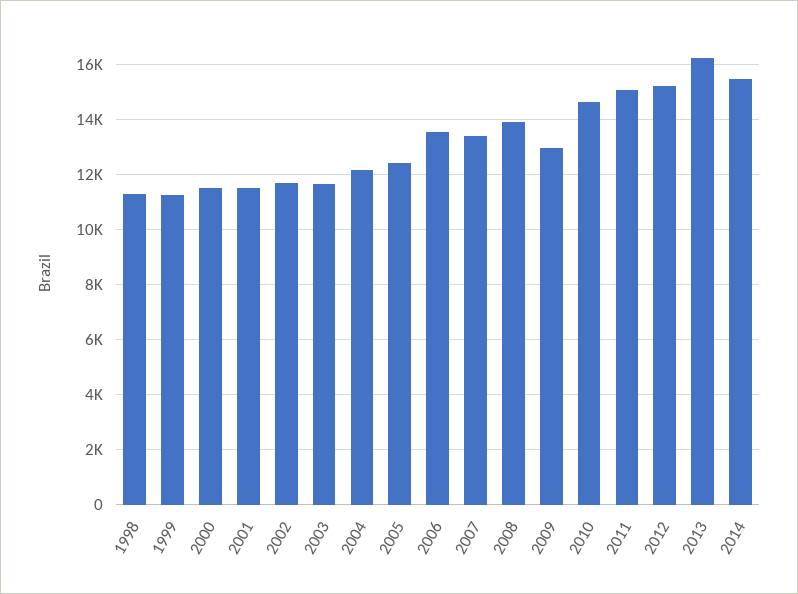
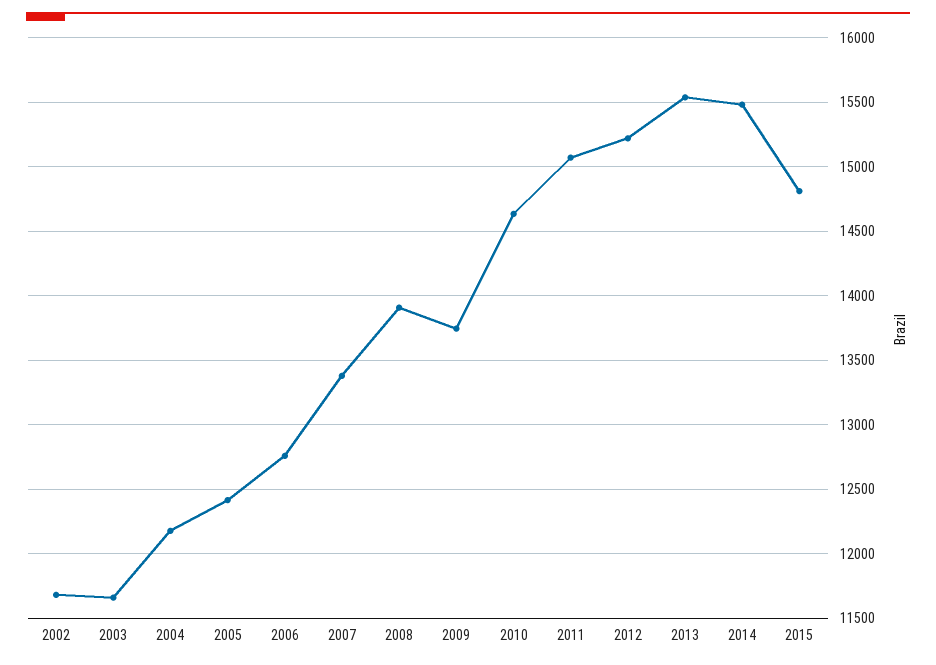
1998: 11250 -> none
1999: 11250 -> none
2000: 11500 -> none
2001: 11500 -> none
2006: 13500 -> 12750
2009: 13000 -> 13750
2013: 16250 -> 15550
2015: none -> 14800

